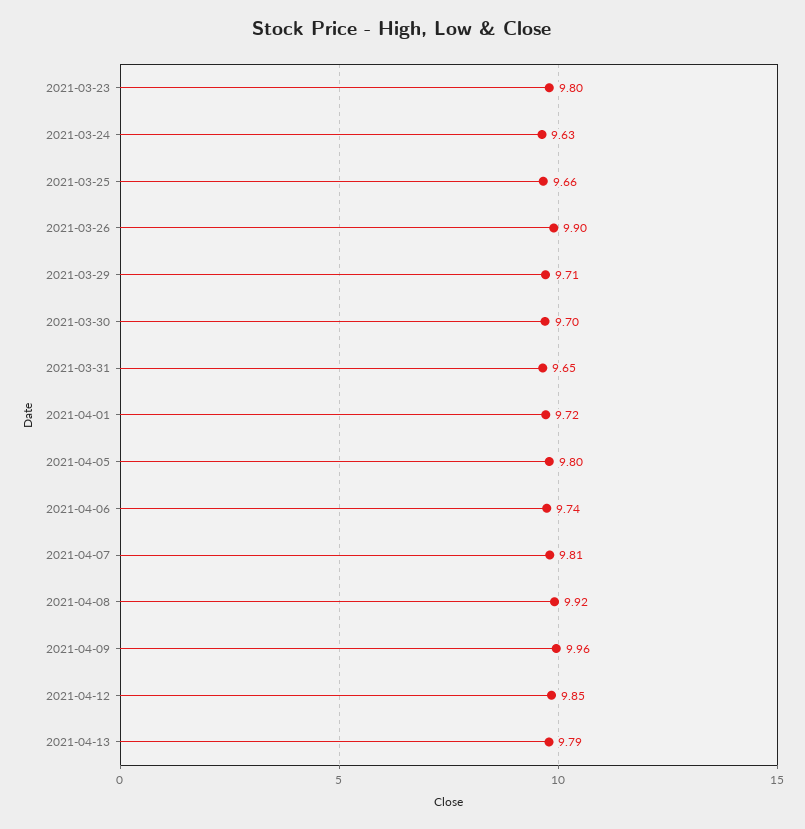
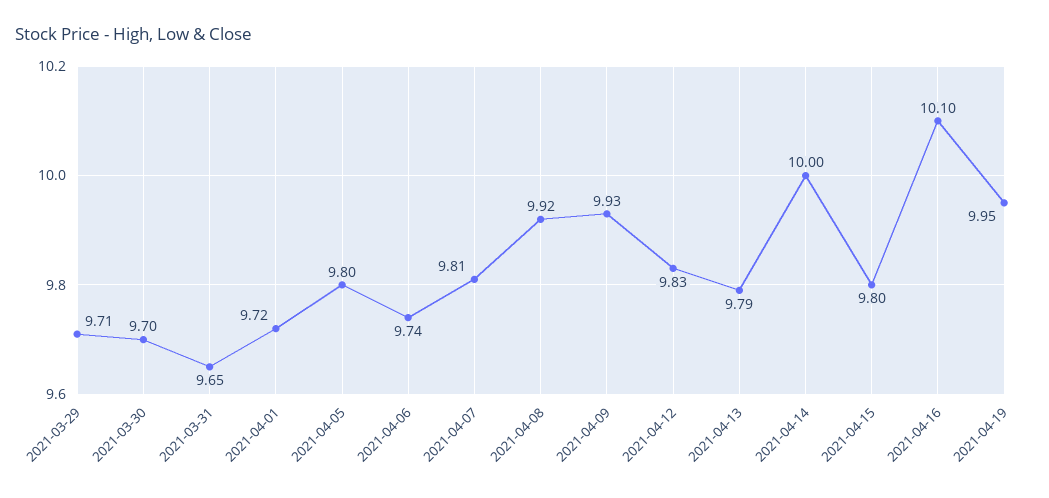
2021-03-23: 9.8 -> none
2021-03-24: 9.63 -> none
2021-03-25: 9.66 -> none
2021-03-26: 9.9 -> none
2021-04-09: 9.96 -> 9.93
2021-04-12: 9.85 -> 9.83
2021-04-14: none -> 10
2021-04-15: none -> 9.8
2021-04-16: none -> 10.1
2021-04-19: none -> 9.95

